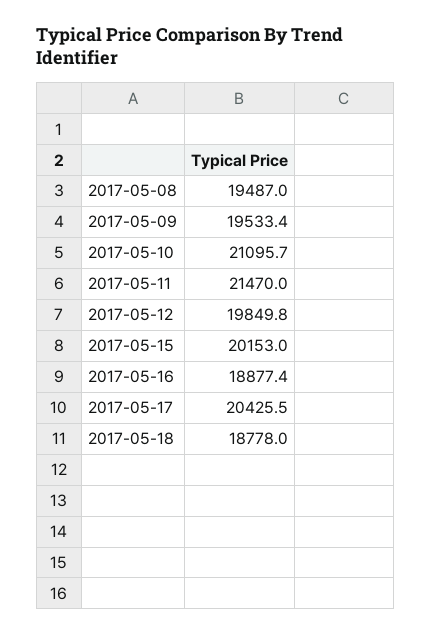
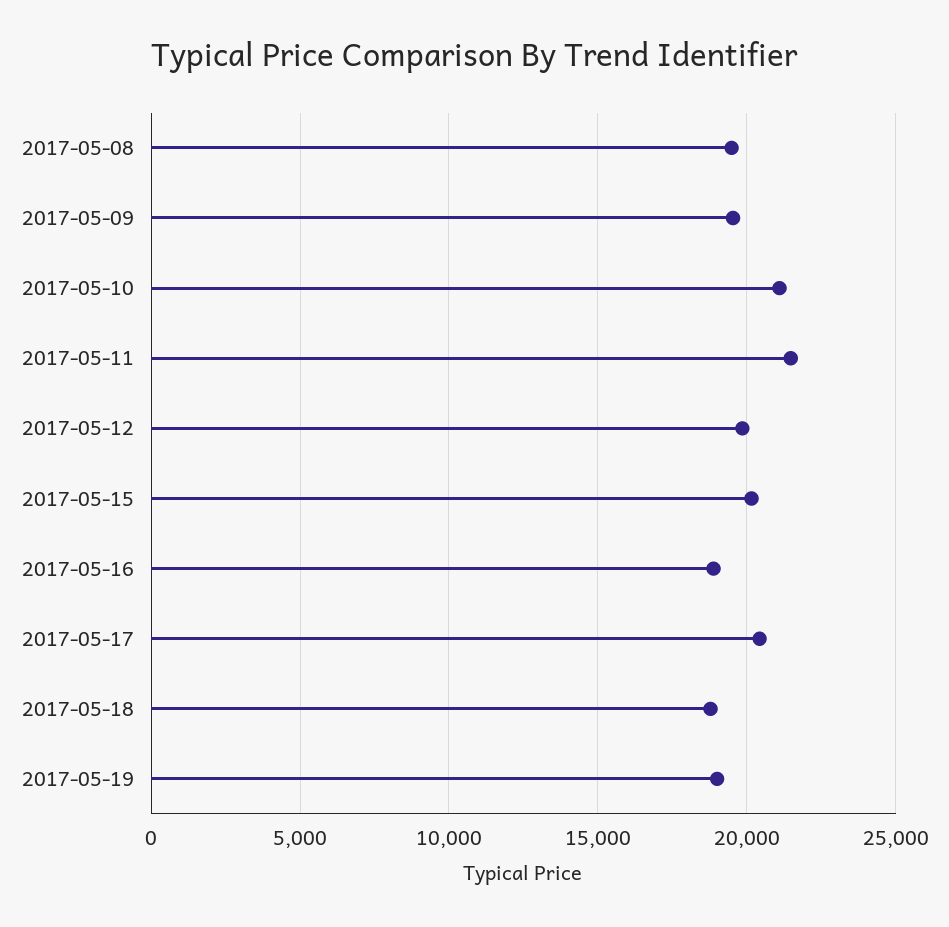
2017-05-19: none -> 19000

